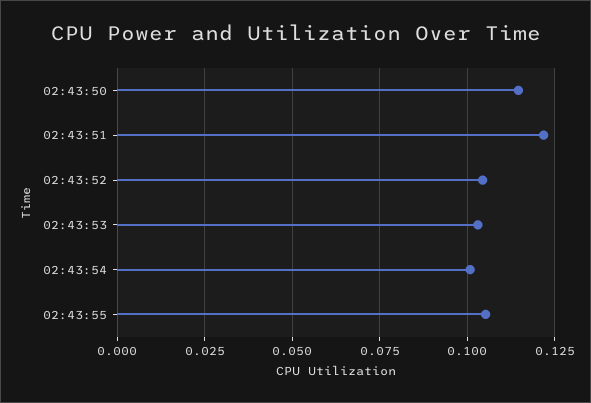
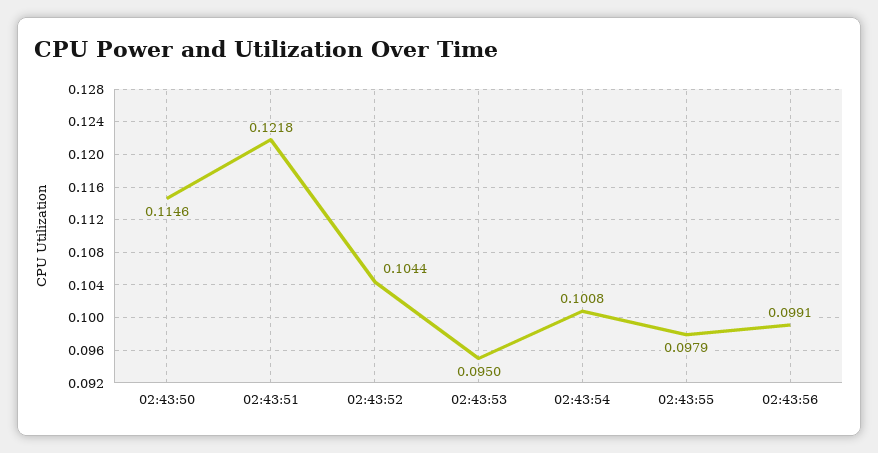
02:43:53: 0.1025 -> 0.095
02:43:55: 0.105 -> 0.0979
02:43:56: none -> 0.0991

